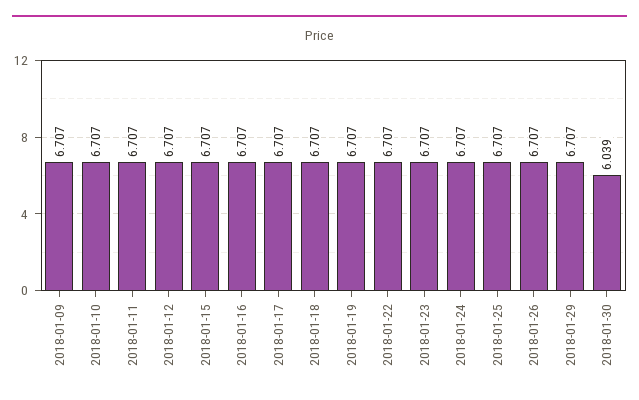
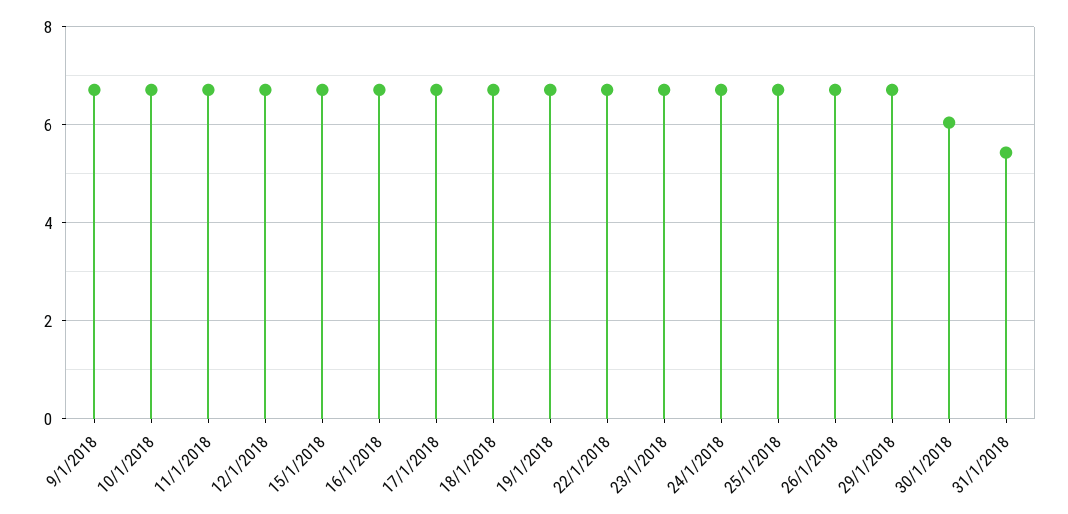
31/1/2018: none -> 5.4

